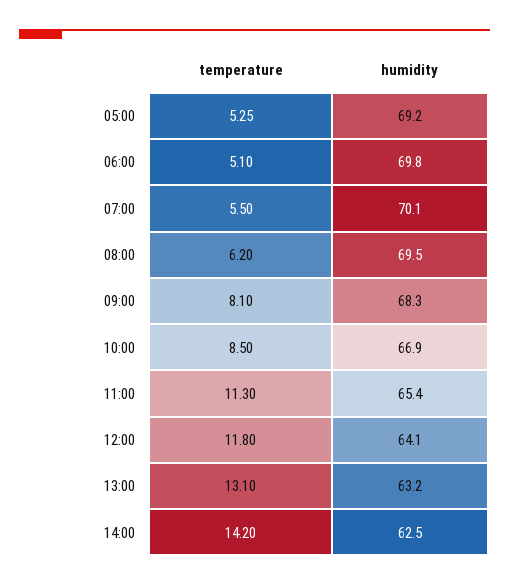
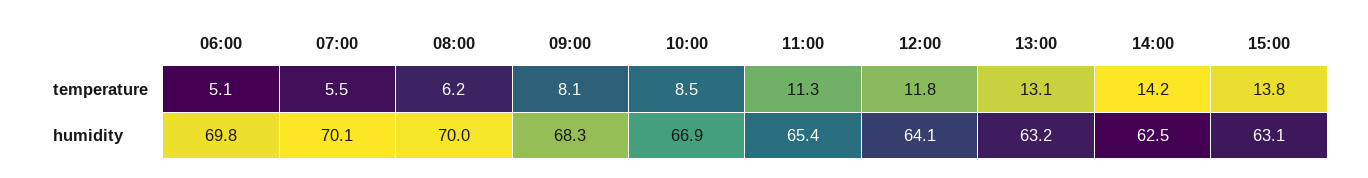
temperature, 05:00: 5.25 -> none
humidity, 05:00: 69.2 -> none
humidity, 08:00: 69.5 -> 70
temperature, 15:00: none -> 13.8
humidity, 15:00: none -> 63.1

